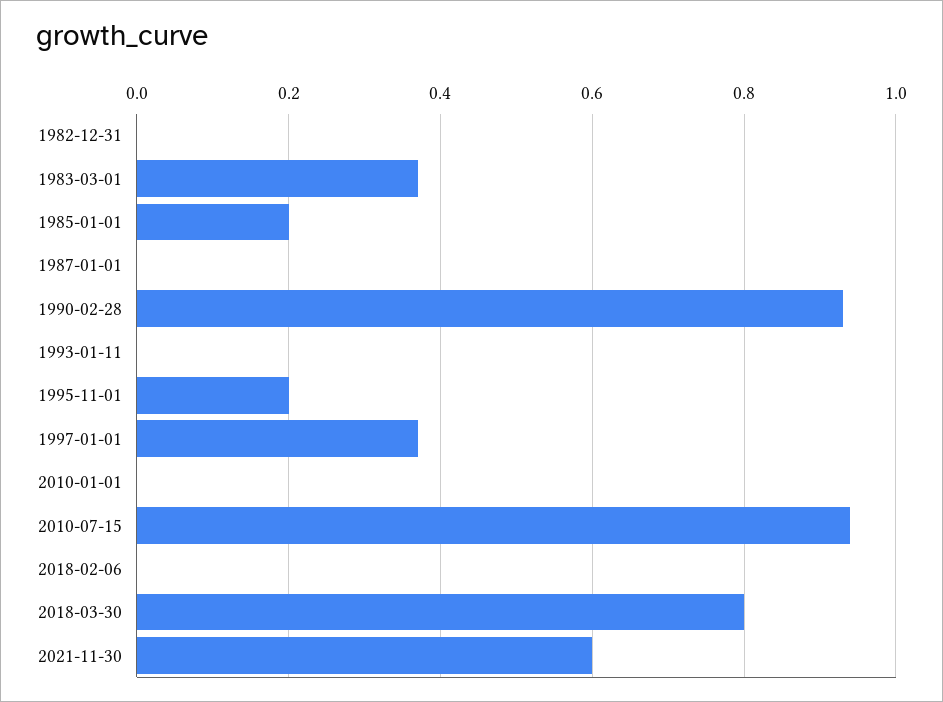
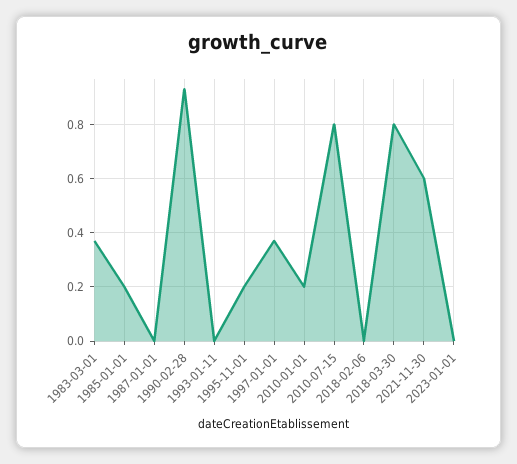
1982-12-31: 0 -> none
2010-01-01: 0 -> 0.2
2010-07-15: 0.95 -> 0.8
2023-01-01: none -> 0

